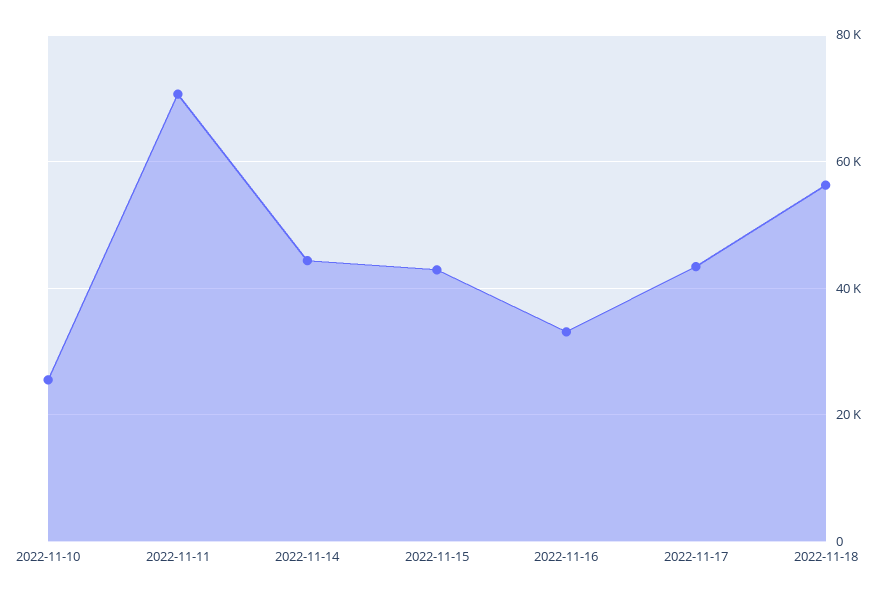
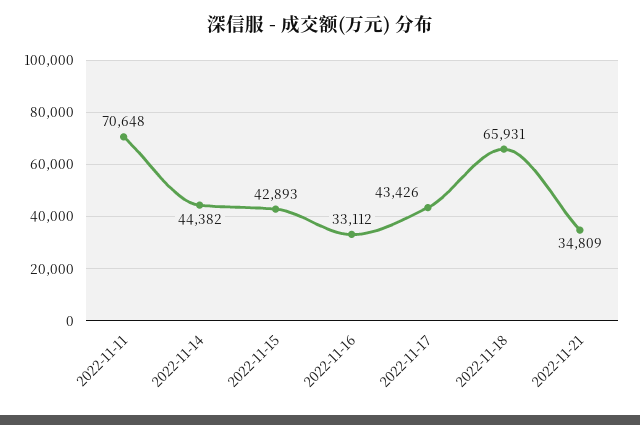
2022-11-10: 26000 -> none
2022-11-18: 56000 -> 65931
2022-11-21: none -> 34809

